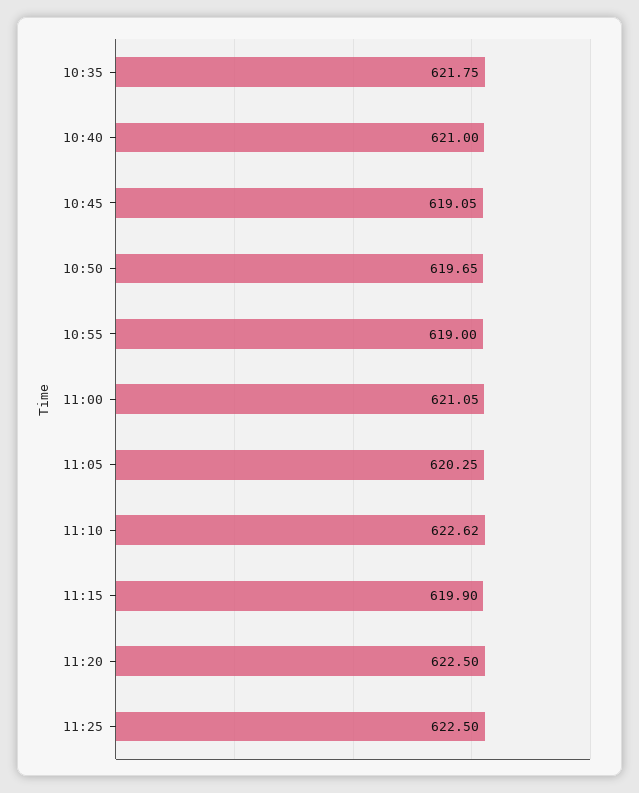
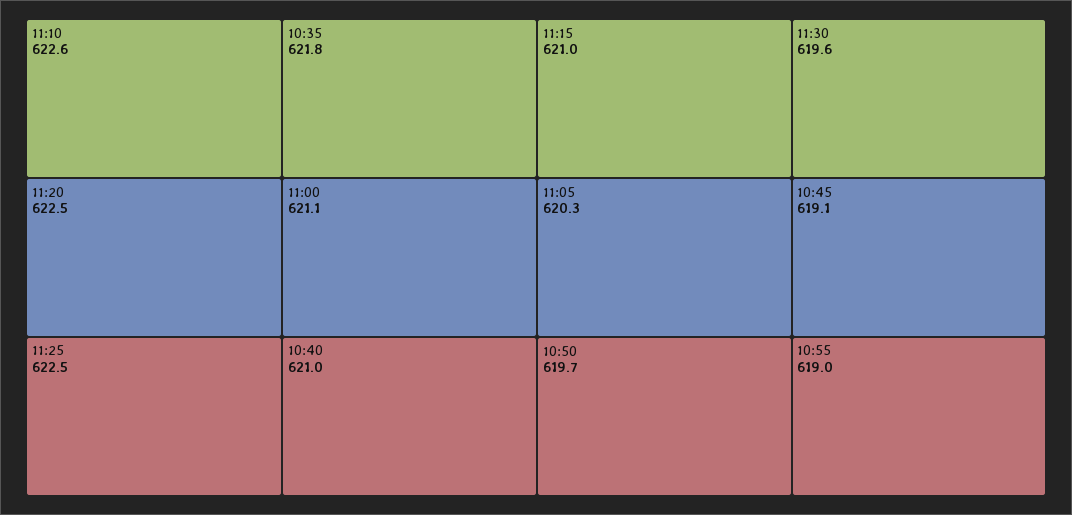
11:15: 619.9 -> 621
11:30: none -> 619.6

